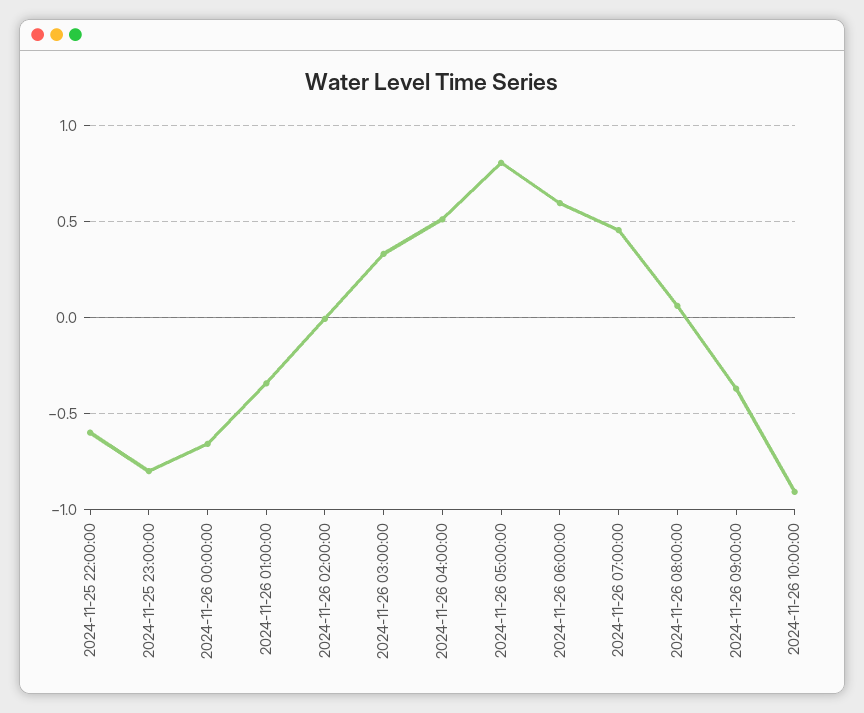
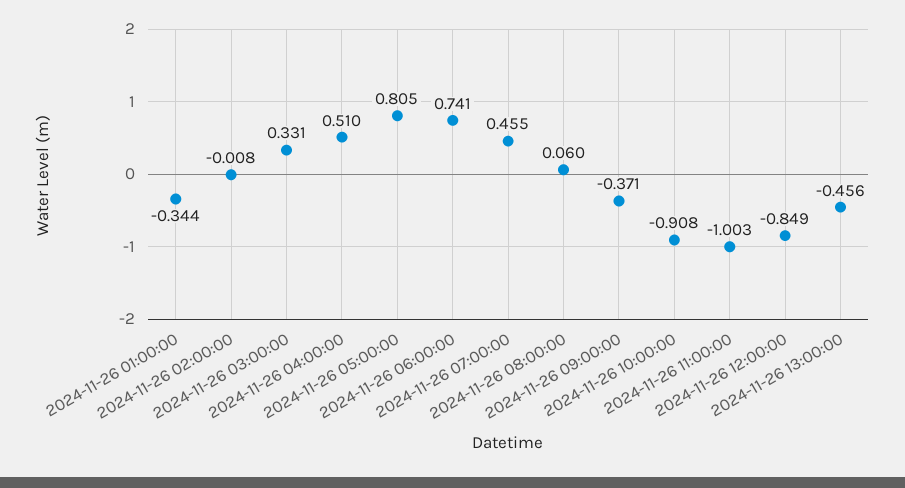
2024-11-25 22:00:00: -0.6 -> none
2024-11-25 23:00:00: -0.8 -> none
2024-11-26 00:00:00: -0.65 -> none
2024-11-26 06:00:00: 0.6 -> 0.741
2024-11-26 11:00:00: none -> -1.003
2024-11-26 12:00:00: none -> -0.849
2024-11-26 13:00:00: none -> -0.456

